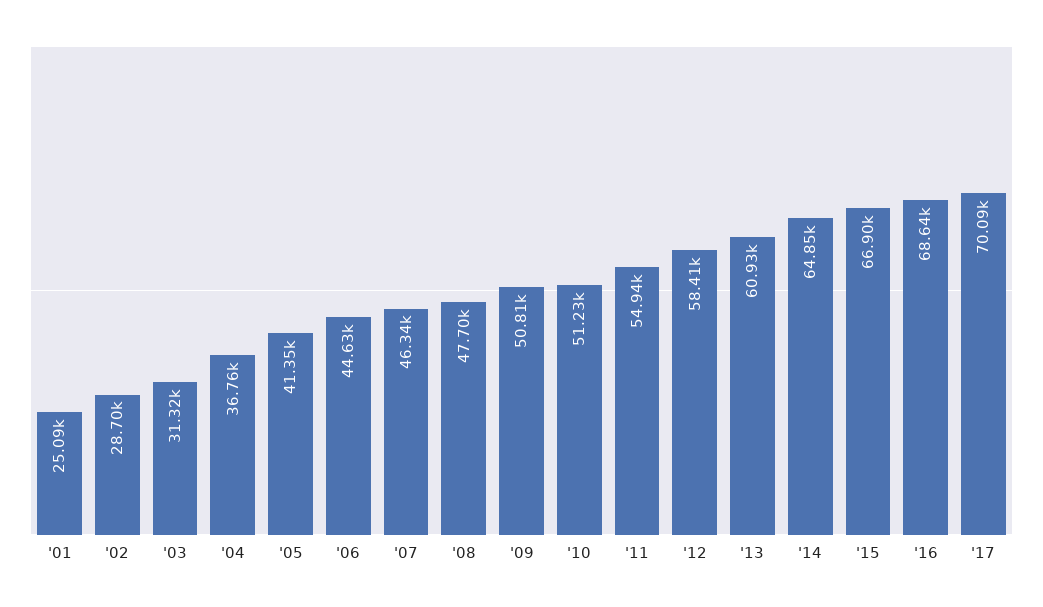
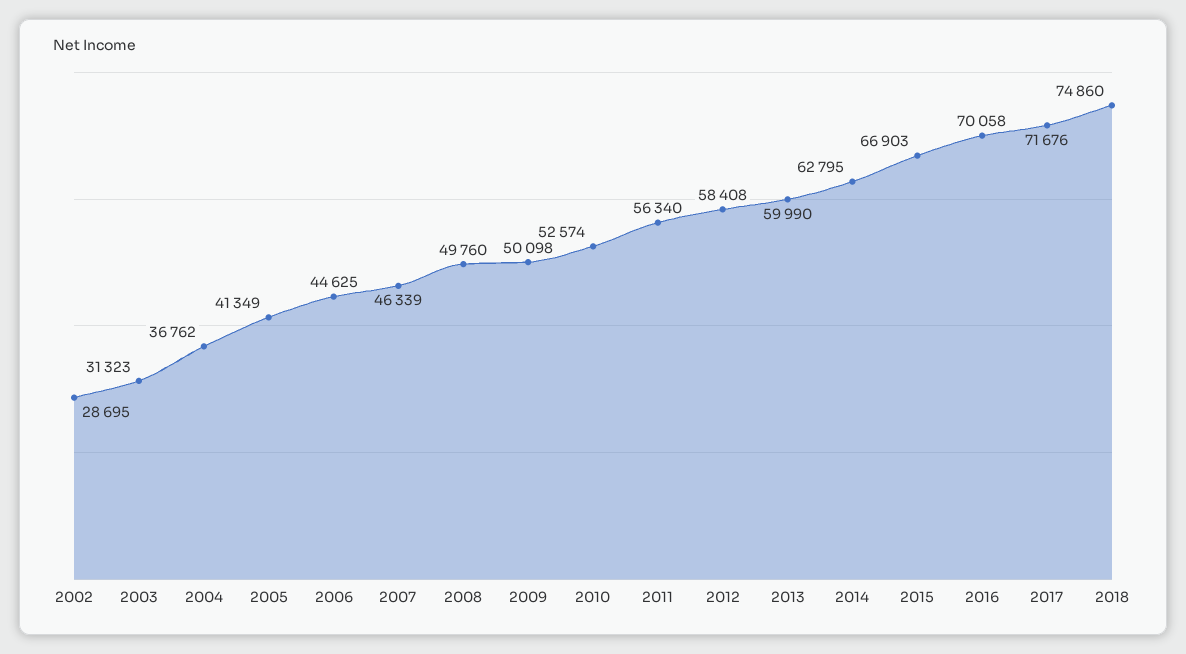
'01: 25090 -> none
'08: 47700 -> 49760
'09: 50810 -> 50098
'10: 51230 -> 52574
'11: 54940 -> 56340
'13: 60930 -> 59990
'14: 64850 -> 62795
'16: 68640 -> 70058
'17: 70090 -> 71676
2018: none -> 74860

